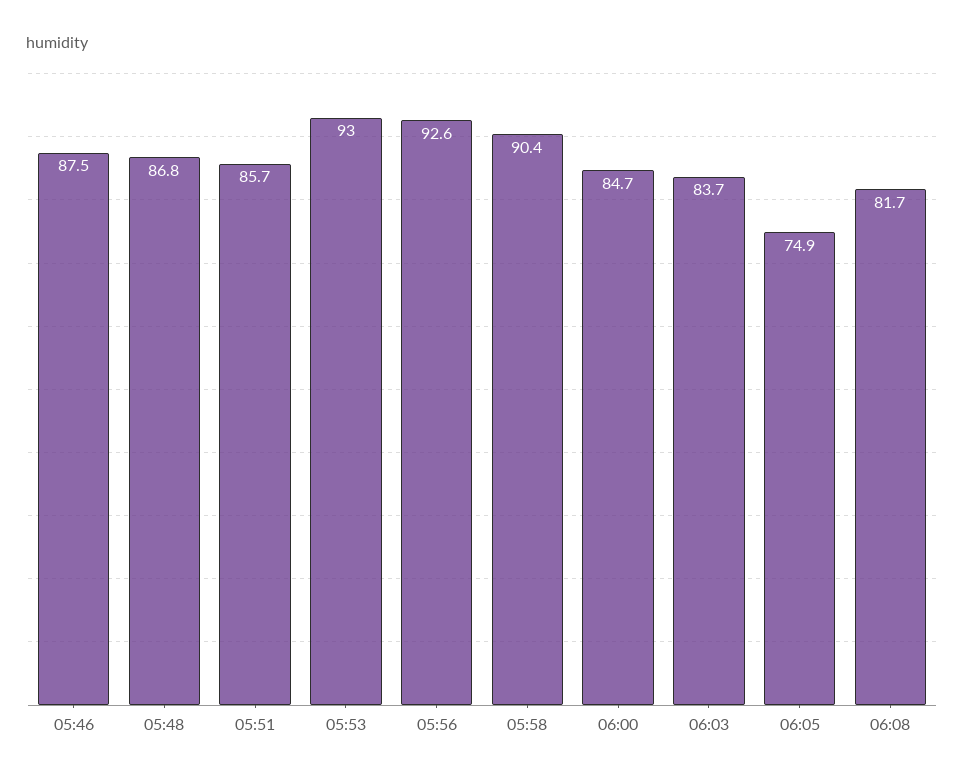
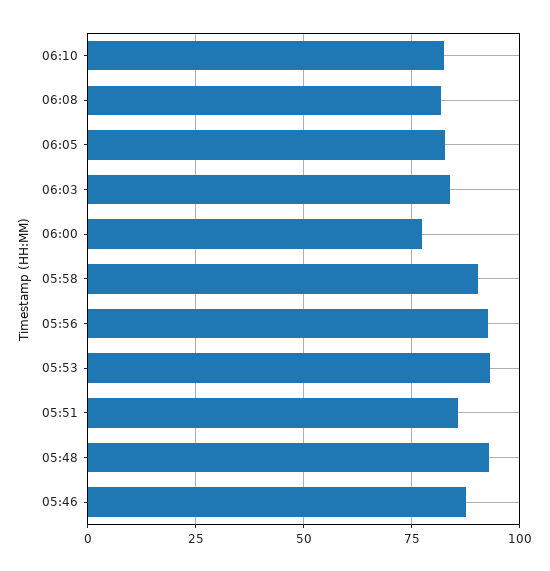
05:48: 86.8 -> 92.5
06:00: 84.7 -> 77.5
06:05: 74.9 -> 82.5
06:10: none -> 82.5

